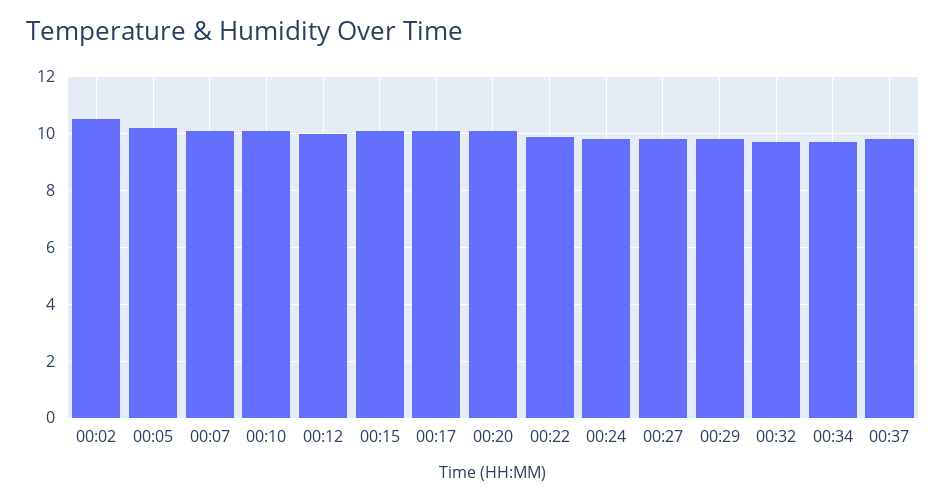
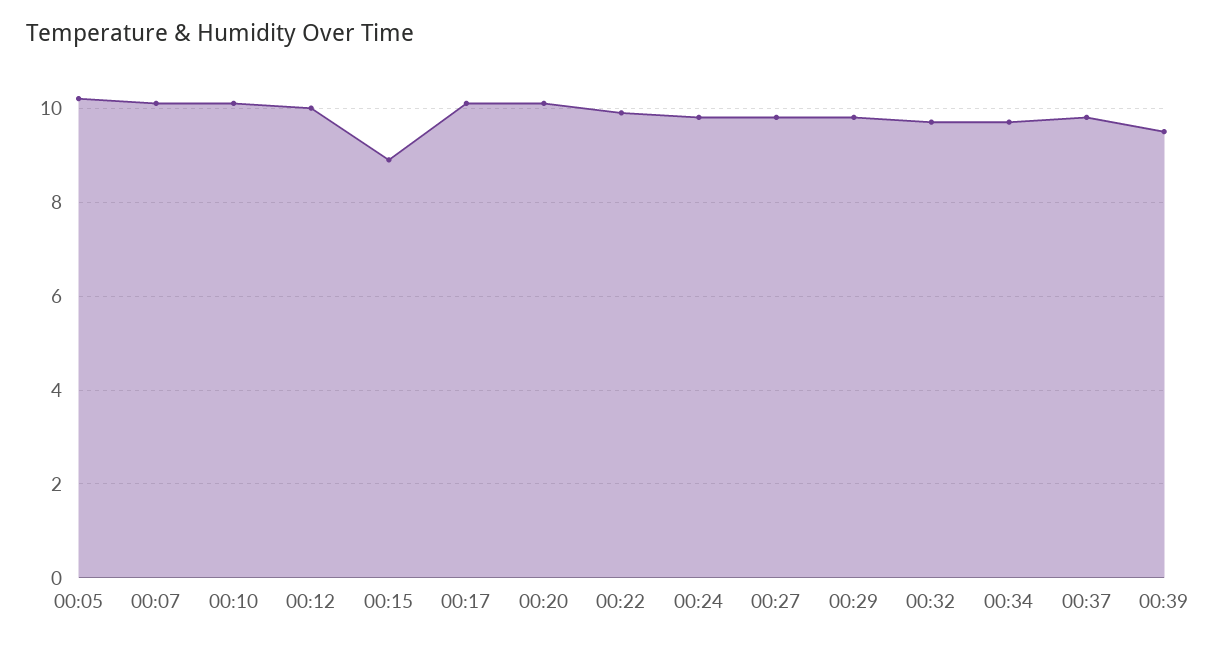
00:02: 10.5 -> none
00:15: 10 -> 9
00:39: none -> 9.5

